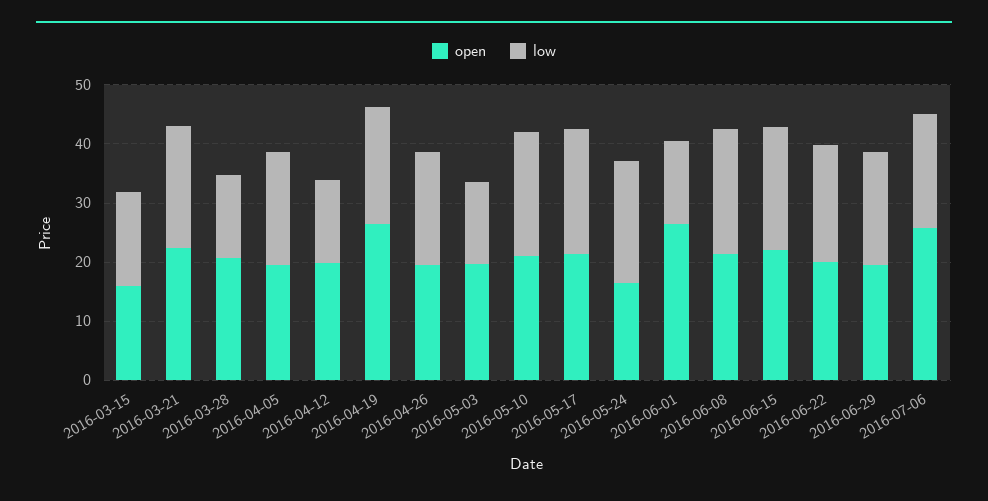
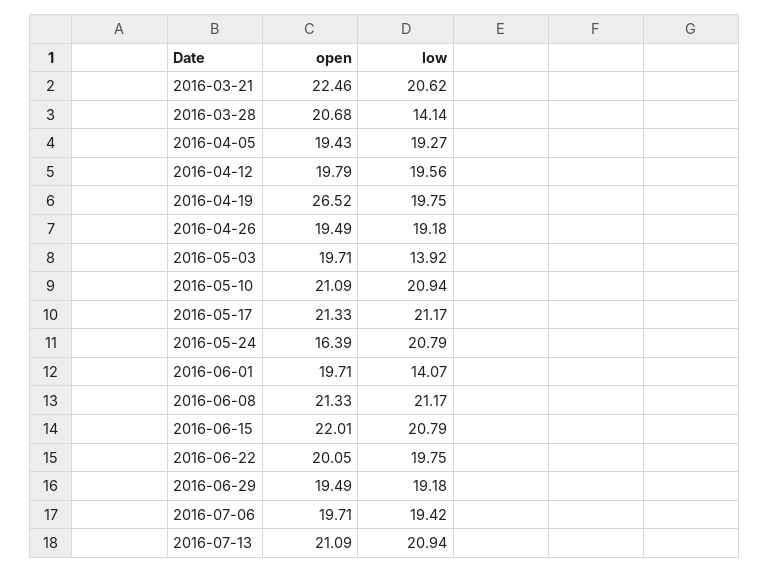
open, 2016-03-15: 16 -> none
low, 2016-03-15: 16 -> none
low, 2016-04-12: 14 -> 19.56
open, 2016-06-01: 26 -> 19.71
open, 2016-07-06: 26 -> 19.71
open, 2016-07-13: none -> 21.09
low, 2016-07-13: none -> 20.94

